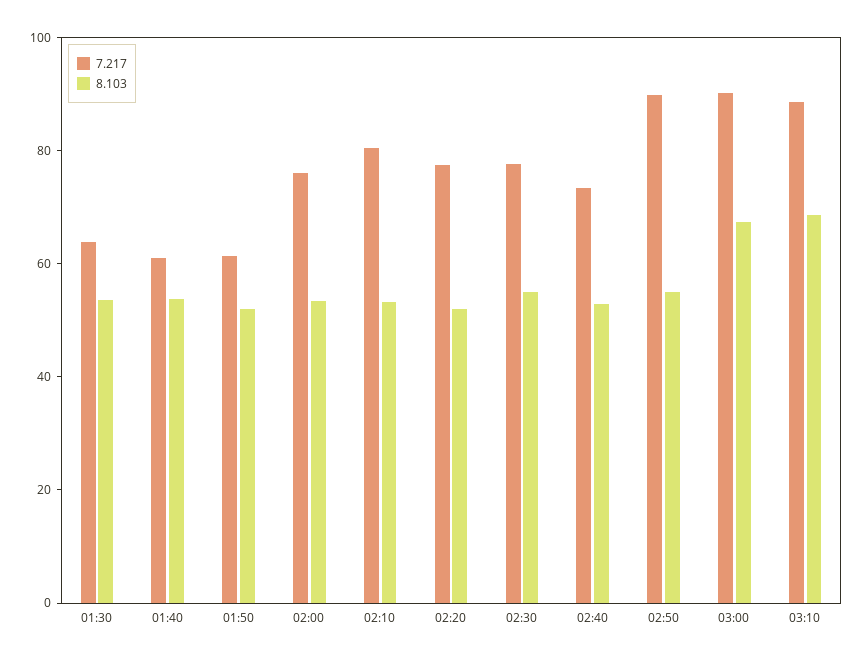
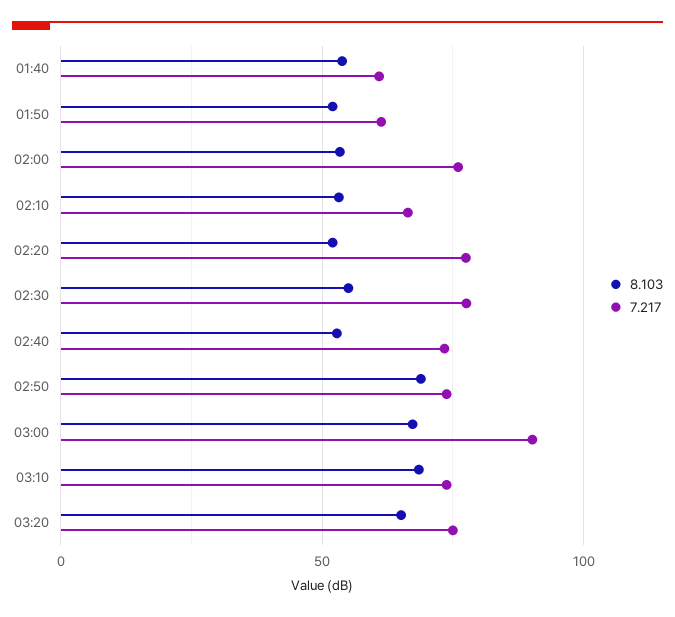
7.217, 01:30: 65 -> none
8.103, 01:30: 55 -> none
7.217, 02:10: 80 -> 65
7.217, 02:50: 90 -> 75
8.103, 02:50: 55 -> 70
7.217, 03:10: 90 -> 75
8.103, 03:20: none -> 65
7.217, 03:20: none -> 75

